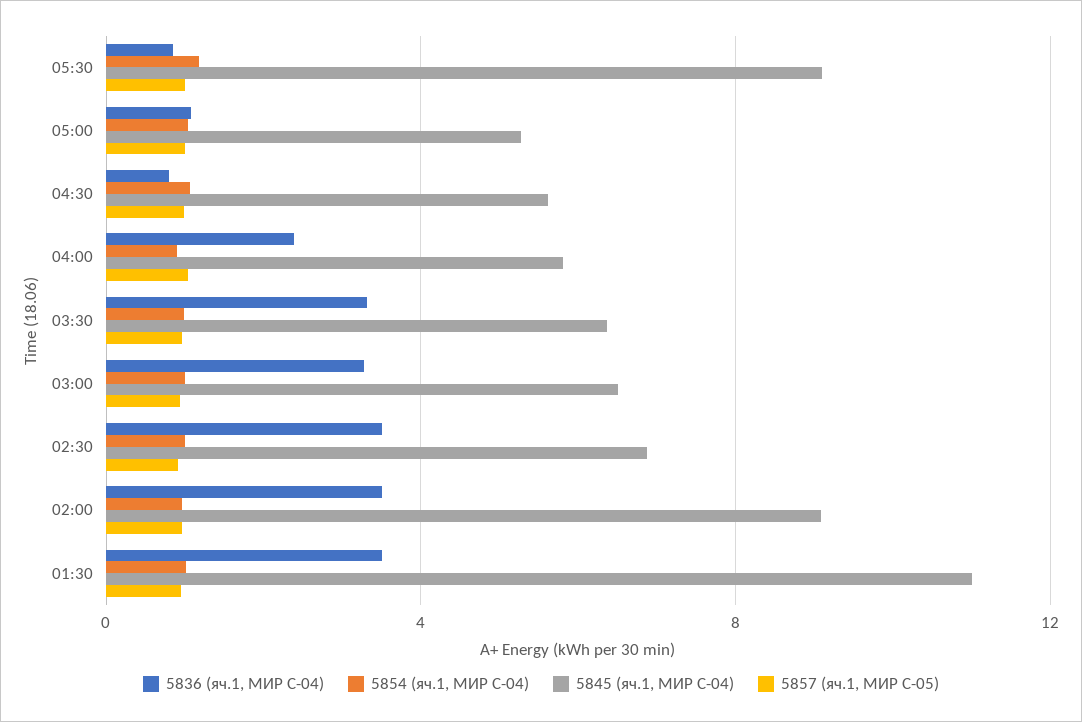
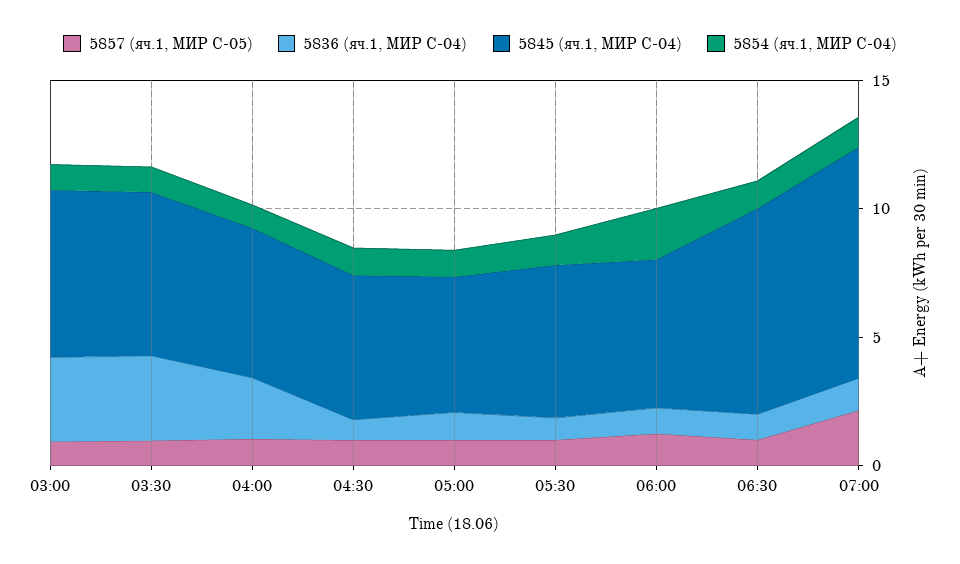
5845 (яч.1, МИР С-04), 05:30: 9 -> 6
5836 (яч.1, МИР С-04), 02:30: 3.5 -> none
5854 (яч.1, МИР С-04), 02:30: 1 -> none
5845 (яч.1, МИР С-04), 02:30: 7 -> none
5857 (яч.1, МИР С-05), 02:30: 1 -> none
5836 (яч.1, МИР С-04), 02:00: 3.5 -> none
5854 (яч.1, МИР С-04), 02:00: 1 -> none
5845 (яч.1, МИР С-04), 02:00: 9 -> none
5857 (яч.1, МИР С-05), 02:00: 1 -> none
5836 (яч.1, МИР С-04), 01:30: 3.5 -> none
5854 (яч.1, МИР С-04), 01:30: 1 -> none
5845 (яч.1, МИР С-04), 01:30: 11 -> none
5857 (яч.1, МИР С-05), 01:30: 1 -> none
5857 (яч.1, МИР С-05), 06:00: none -> 1
5836 (яч.1, МИР С-04), 06:00: none -> 1
5845 (яч.1, МИР С-04), 06:00: none -> 6
5854 (яч.1, МИР С-04), 06:00: none -> 2
5857 (яч.1, МИР С-05), 06:30: none -> 1
5836 (яч.1, МИР С-04), 06:30: none -> 1
5845 (яч.1, МИР С-04), 06:30: none -> 8
5854 (яч.1, МИР С-04), 06:30: none -> 1
5857 (яч.1, МИР С-05), 07:00: none -> 2
5836 (яч.1, МИР С-04), 07:00: none -> 1
5845 (яч.1, МИР С-04), 07:00: none -> 9
5854 (яч.1, МИР С-04), 07:00: none -> 1

